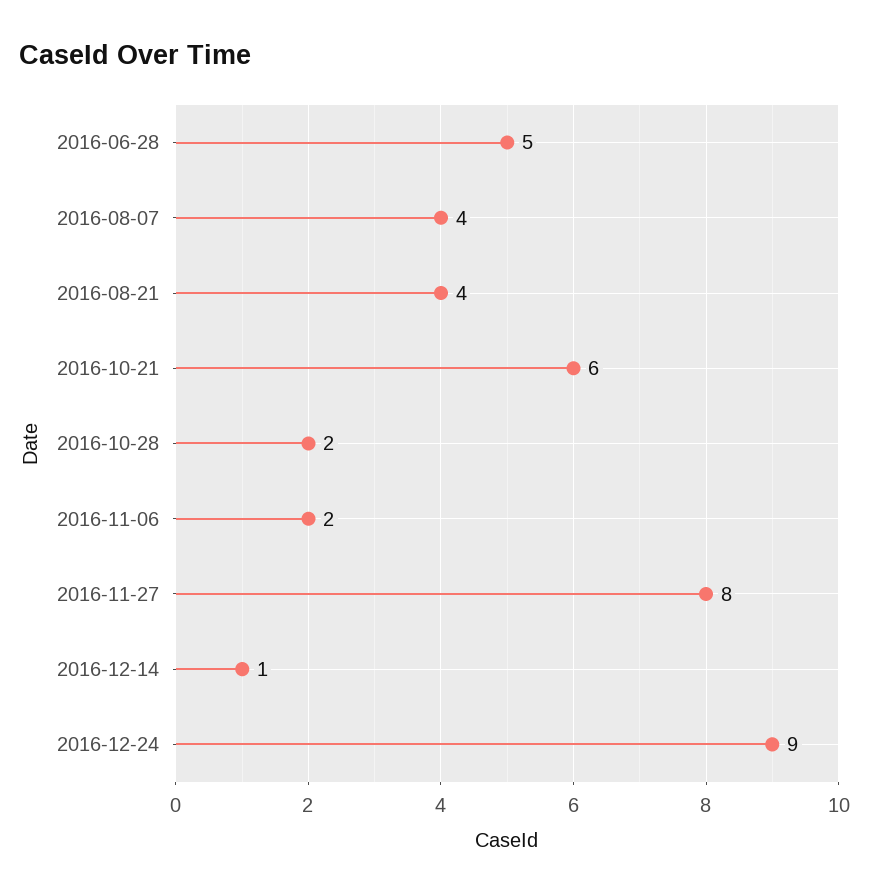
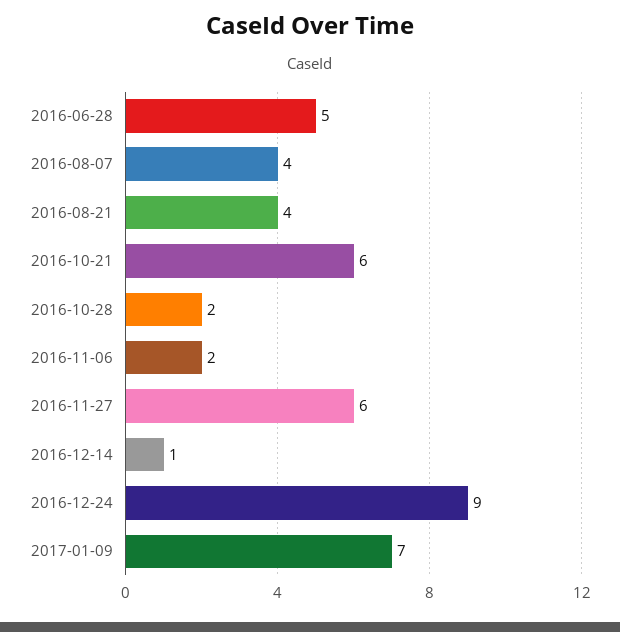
2016-11-27: 8 -> 6
2017-01-09: none -> 7

